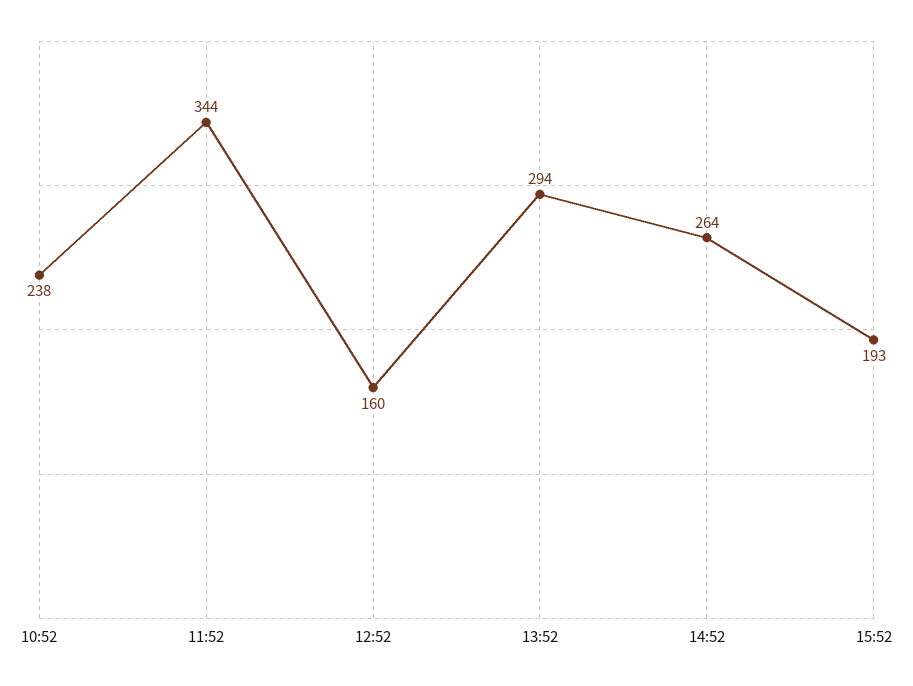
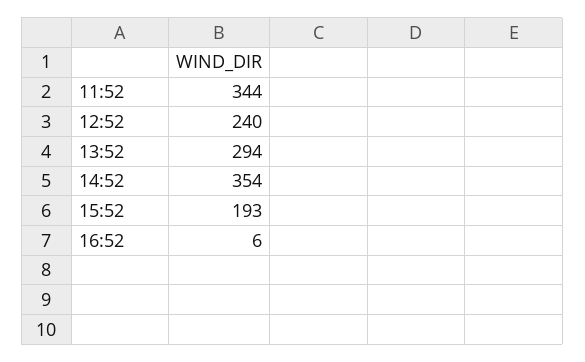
10:52: 238 -> none
12:52: 160 -> 240
14:52: 264 -> 354
16:52: none -> 6

